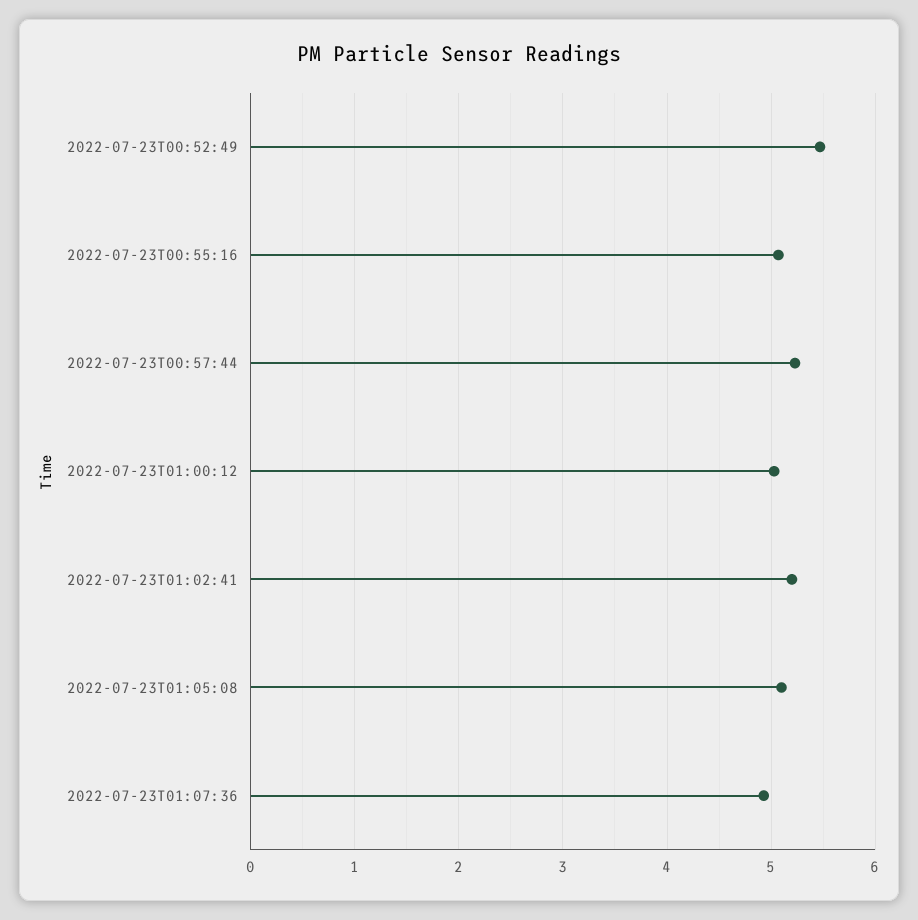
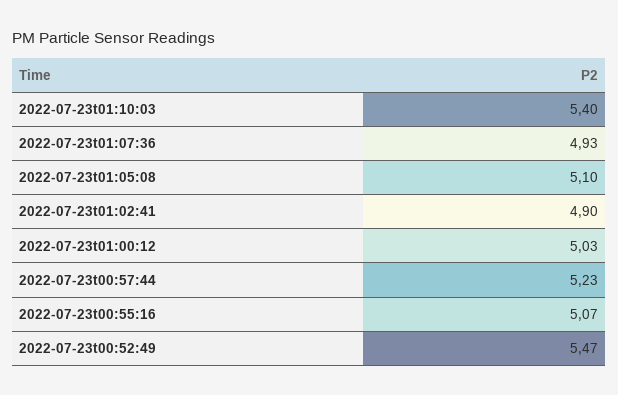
2022-07-23T01:02:41: 5.2 -> 4.9
2022-07-23t01:10:03: none -> 5.4

